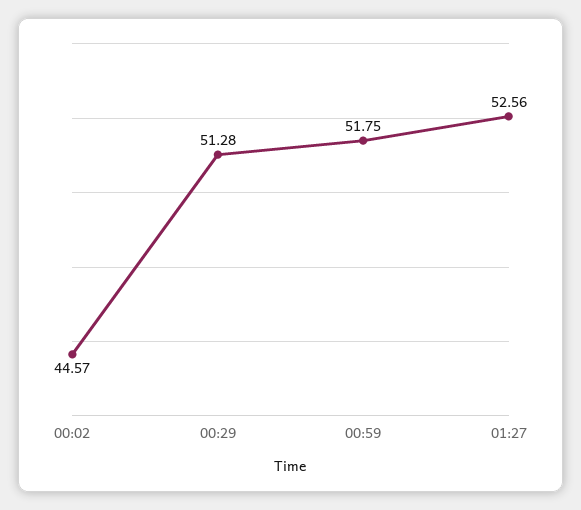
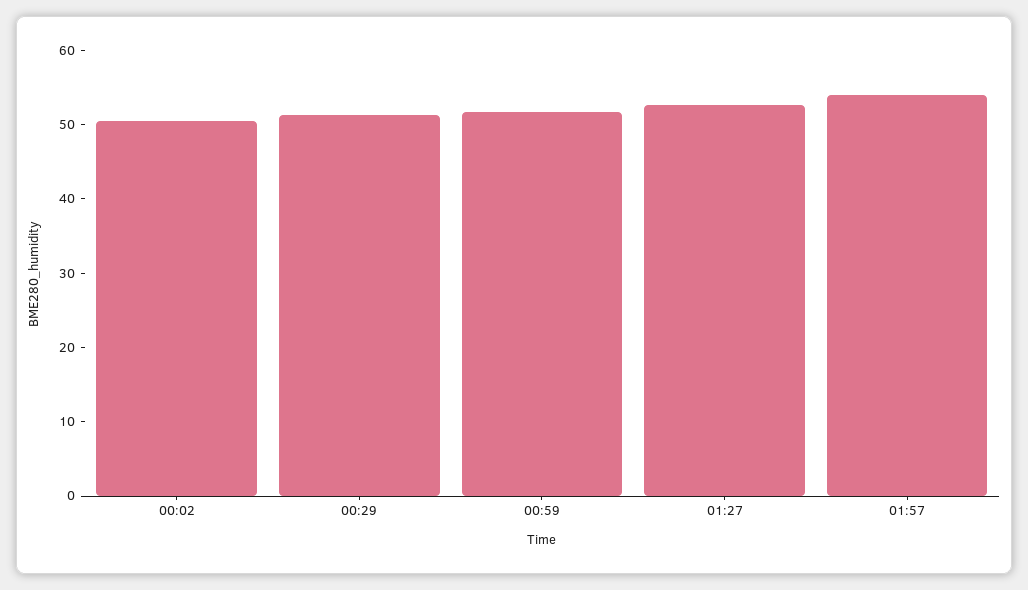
00:02: 44.57 -> 50
01:57: none -> 54

